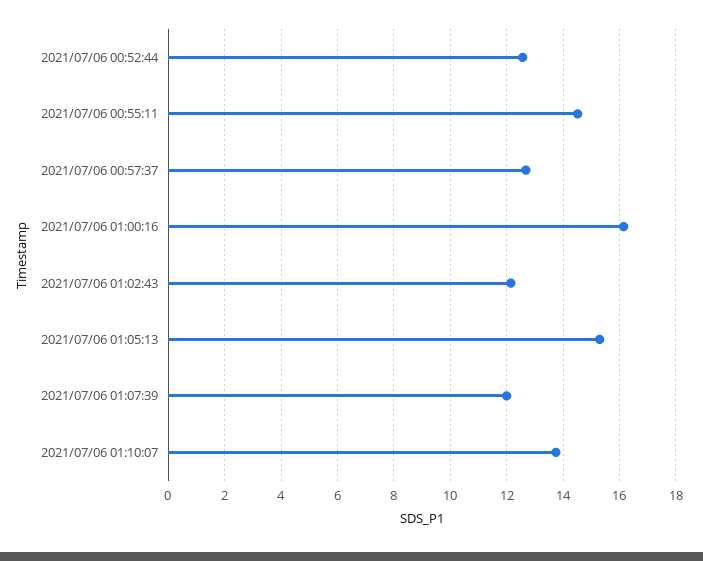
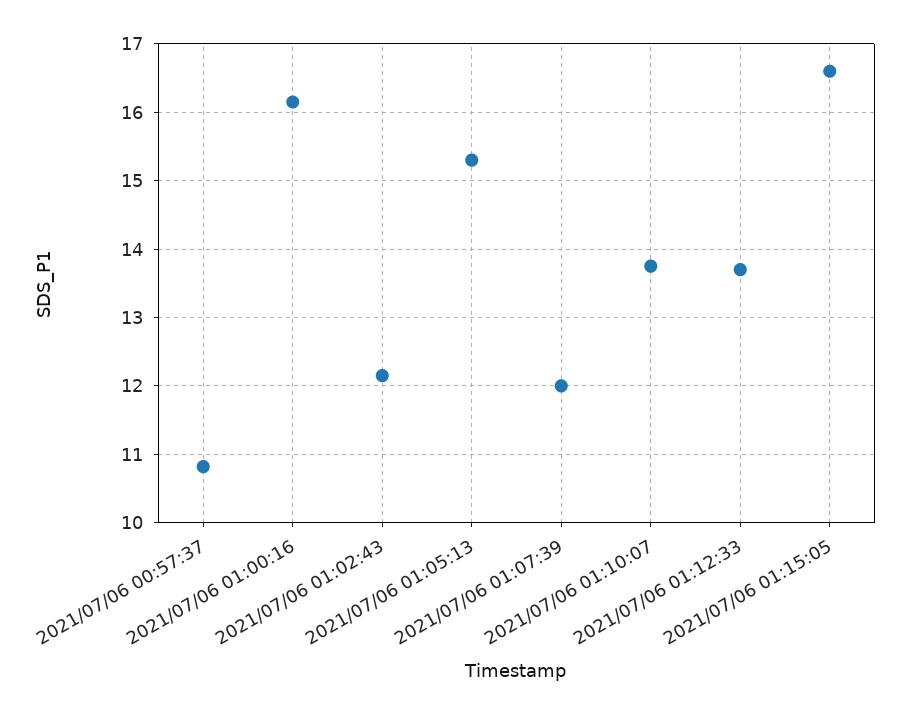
2021/07/06 00:52:44: 12.5 -> none
2021/07/06 00:55:11: 14.5 -> none
2021/07/06 00:57:37: 12.75 -> 10.8
2021/07/06 01:12:33: none -> 13.7
2021/07/06 01:15:05: none -> 16.6

